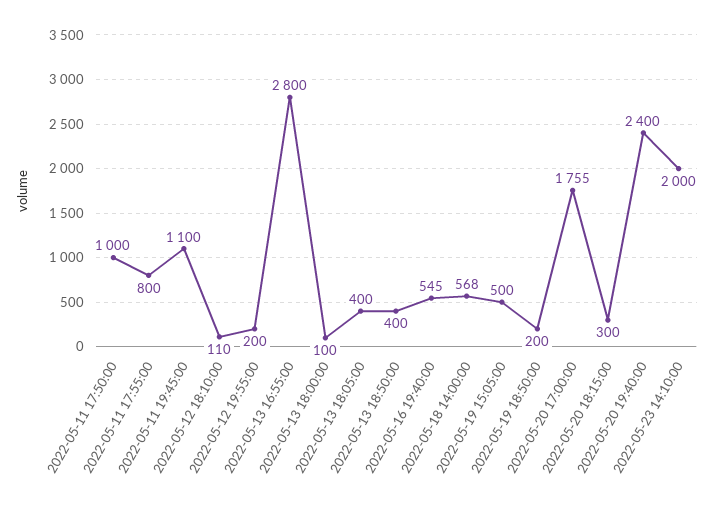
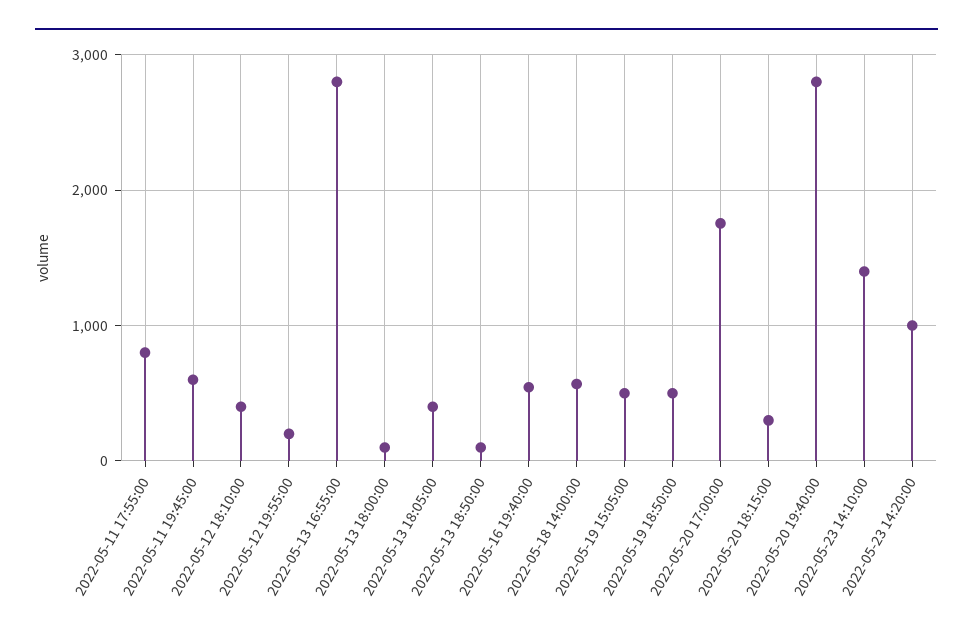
2022-05-11 17:50:00: 1000 -> none
2022-05-11 19:45:00: 1100 -> 600
2022-05-12 18:10:00: 110 -> 400
2022-05-13 18:50:00: 400 -> 100
2022-05-19 18:50:00: 200 -> 500
2022-05-20 19:40:00: 2400 -> 2800
2022-05-23 14:10:00: 2000 -> 1400
2022-05-23 14:20:00: none -> 1000

